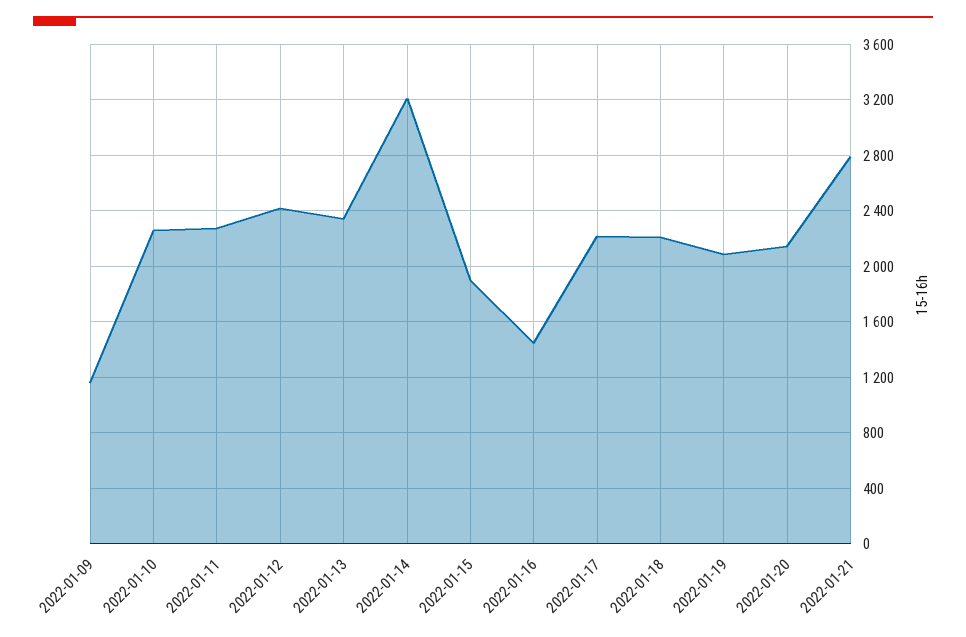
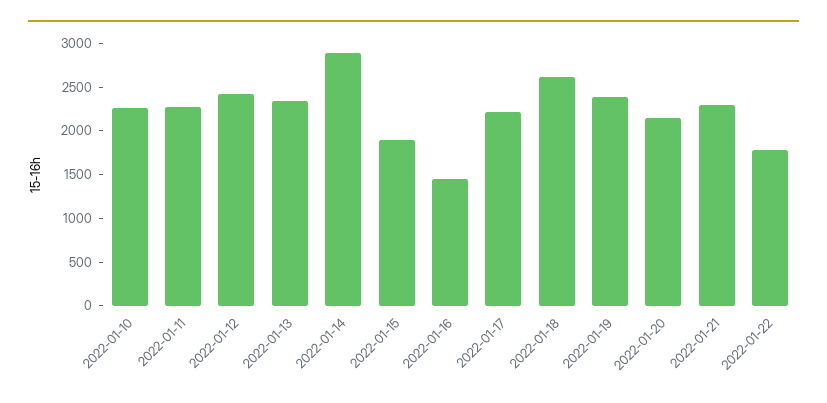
2022-01-09: 1150 -> none
2022-01-14: 3200 -> 2900
2022-01-18: 2200 -> 2600
2022-01-19: 2100 -> 2400
2022-01-21: 2800 -> 2300
2022-01-22: none -> 1800

